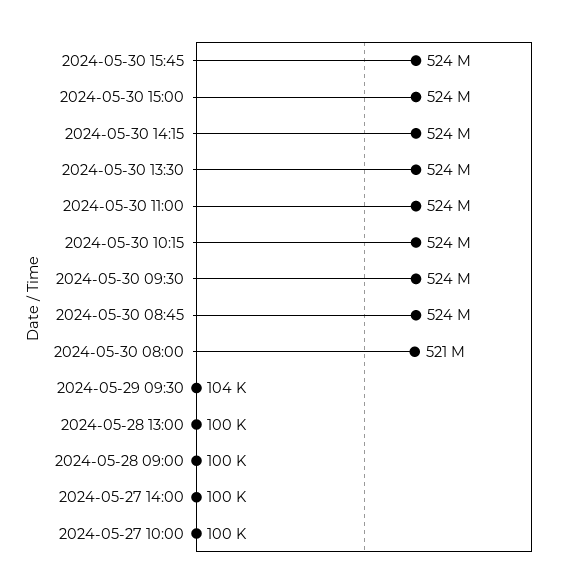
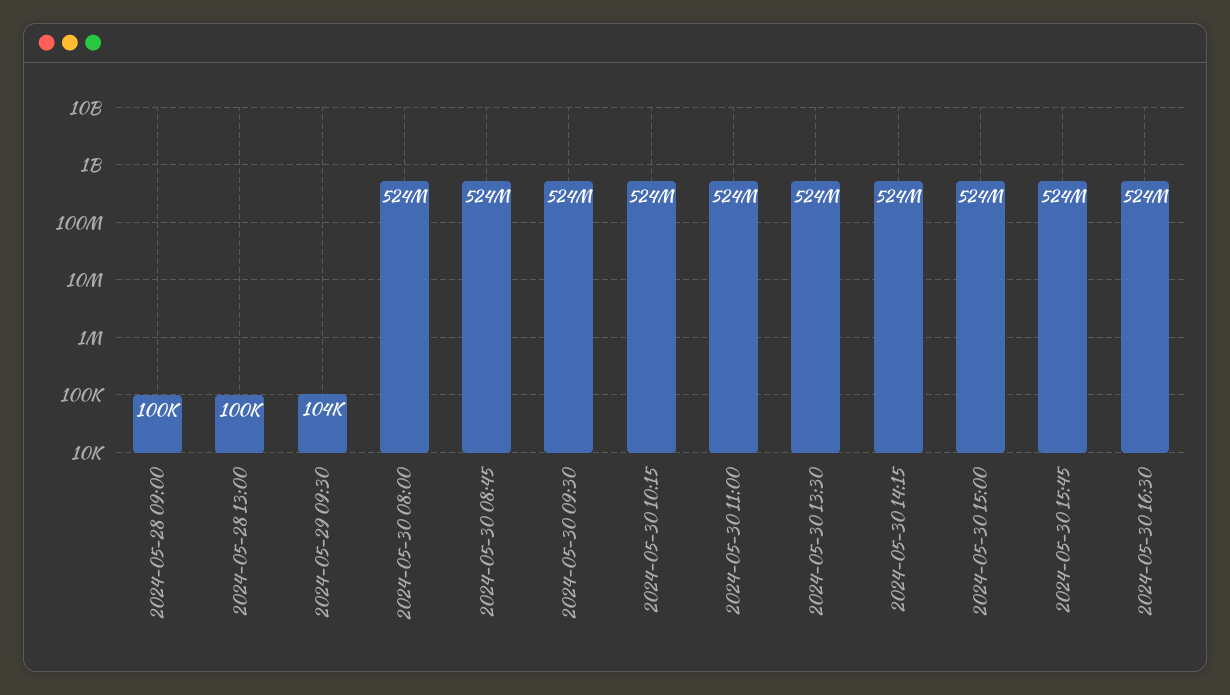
2024-05-30 08:00: 521000000 -> 524000000
2024-05-27 14:00: 100000 -> none
2024-05-27 10:00: 100000 -> none
2024-05-30 16:30: none -> 524000000

